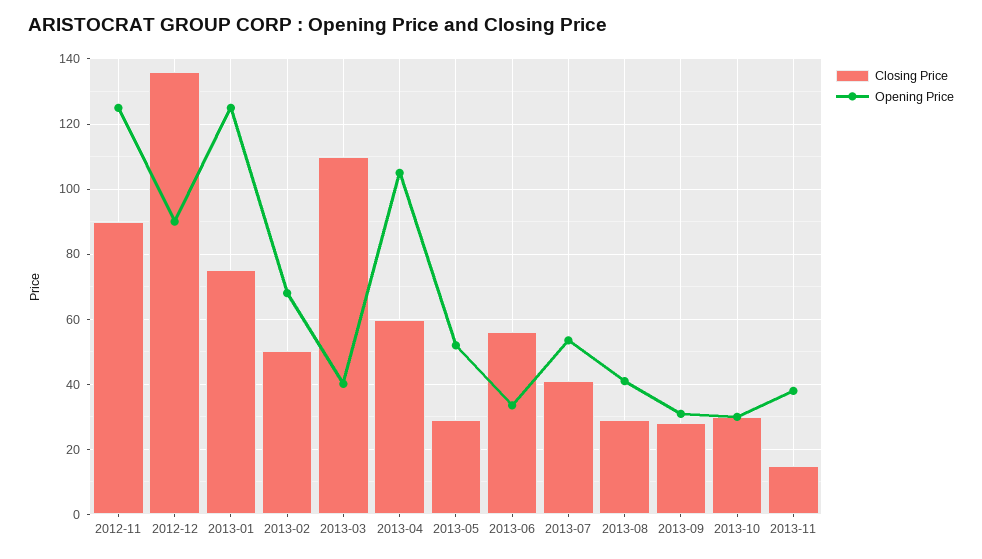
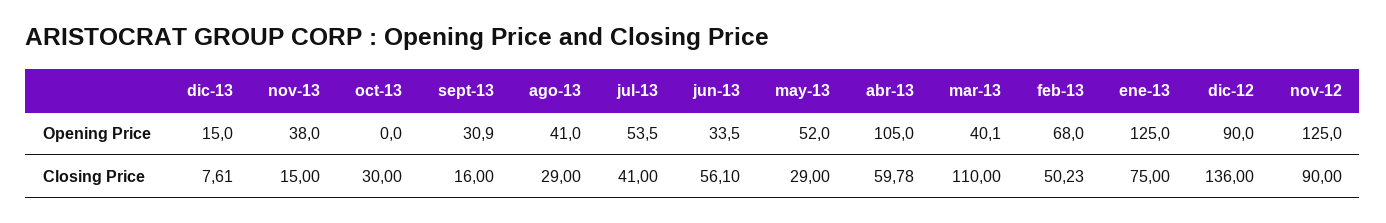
Closing Price, 2013-09: 28 -> 16
Opening Price, 2013-10: 30 -> 0
Opening Price, dic-13: none -> 15
Closing Price, dic-13: none -> 7.61

